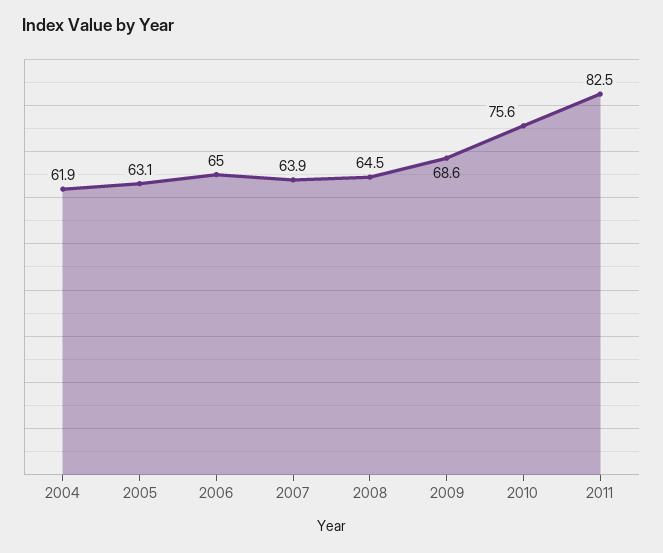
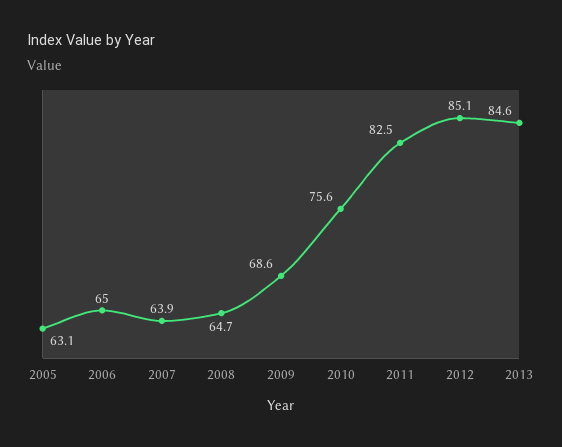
2004: 61.9 -> none
2008: 64.5 -> 64.7
2012: none -> 85.1
2013: none -> 84.6

